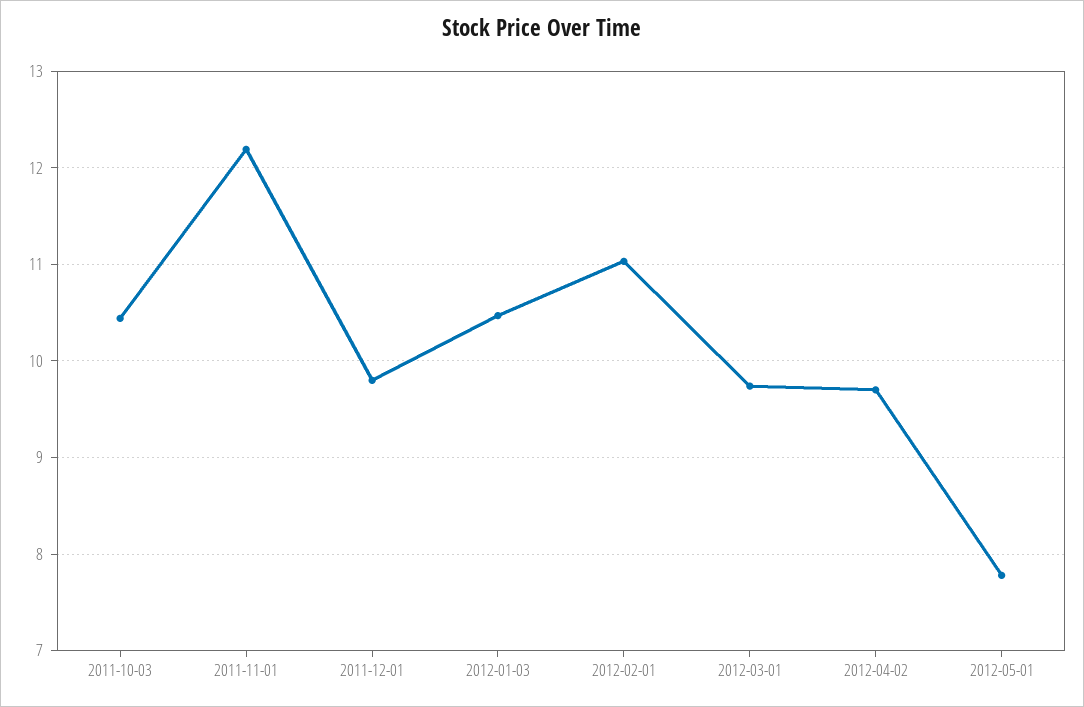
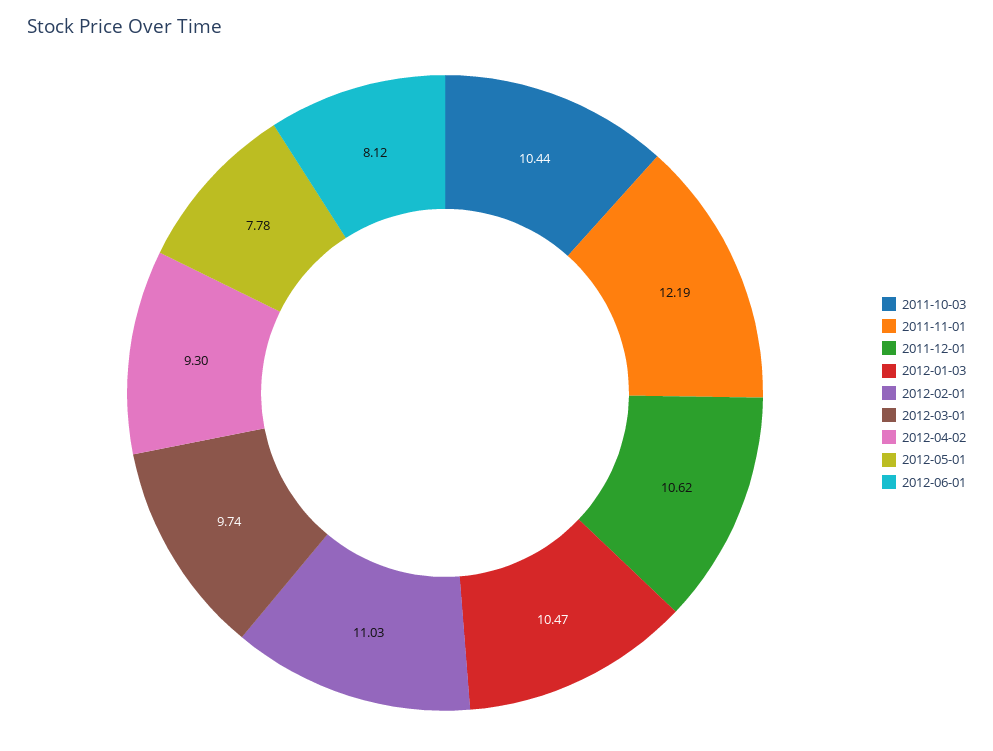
2011-12-01: 9.8 -> 10.62
2012-04-02: 9.7 -> 9.3
2012-06-01: none -> 8.12

